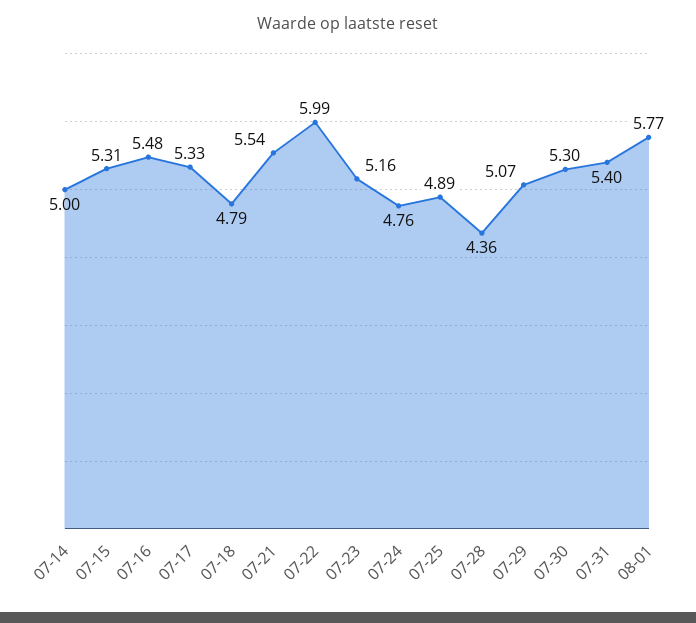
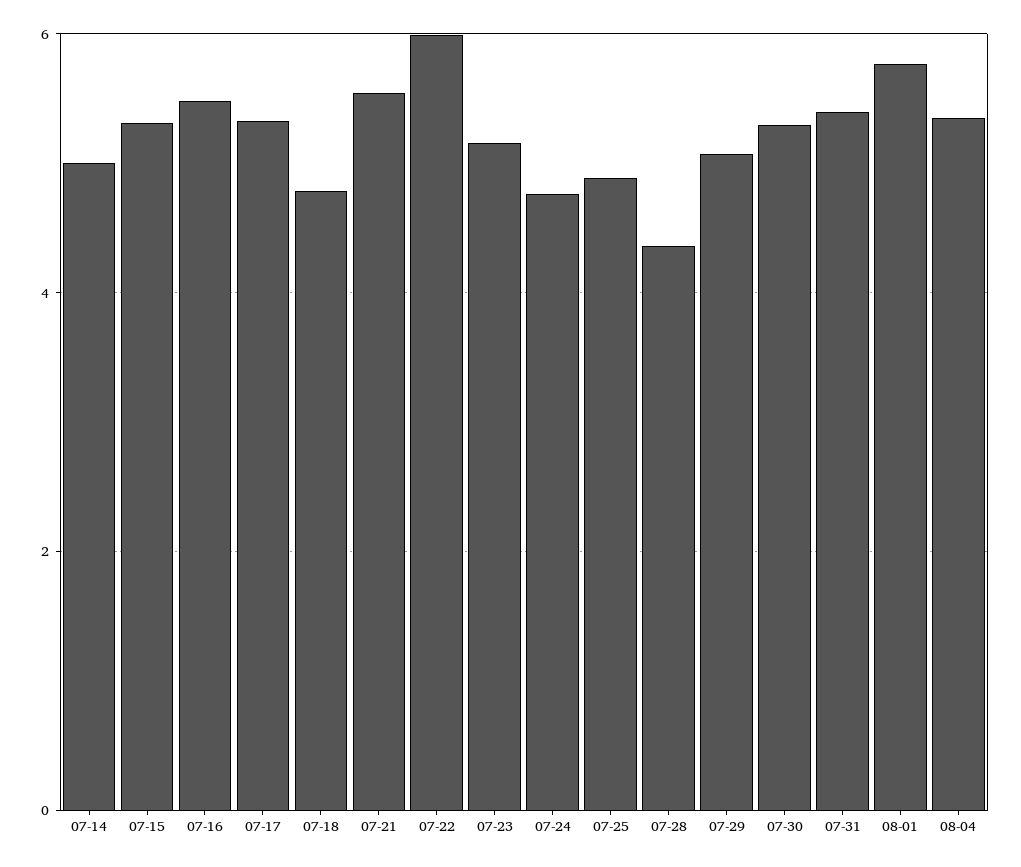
08-04: none -> 5.4

